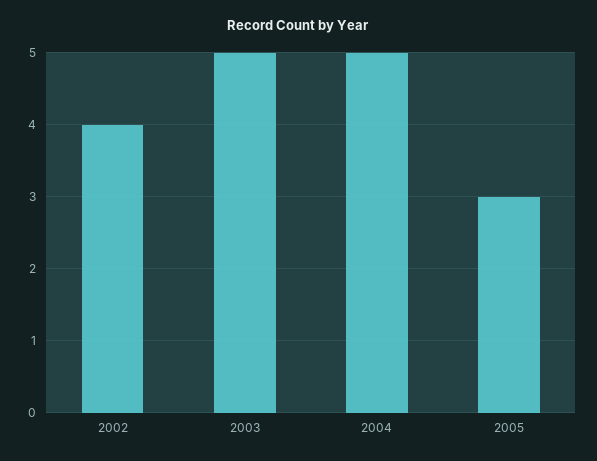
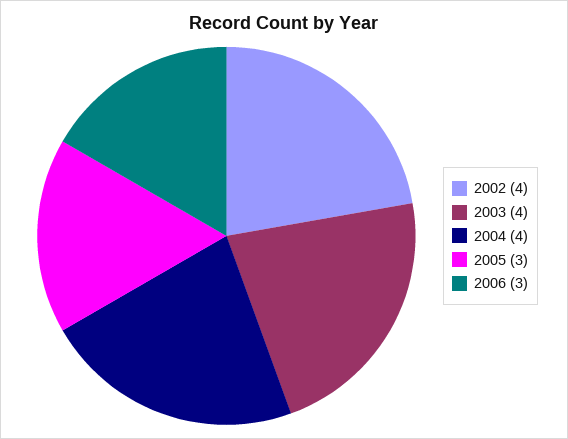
2003: 5 -> 4
2004: 5 -> 4
2006: none -> 3

